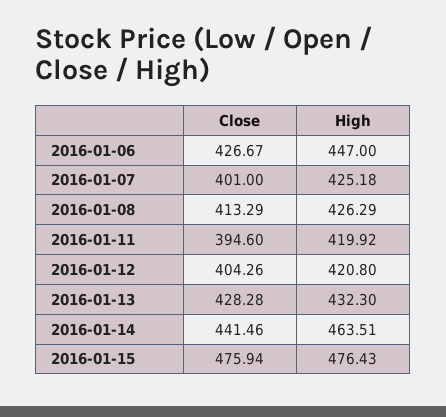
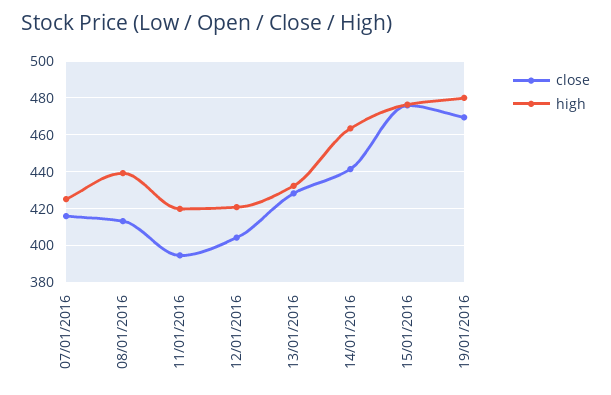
Close, 2016-01-06: 426.67 -> none
High, 2016-01-06: 447 -> none
Close, 2016-01-07: 401 -> 415
High, 2016-01-08: 426.29 -> 440
Close, 19/01/2016: none -> 470
High, 19/01/2016: none -> 480

